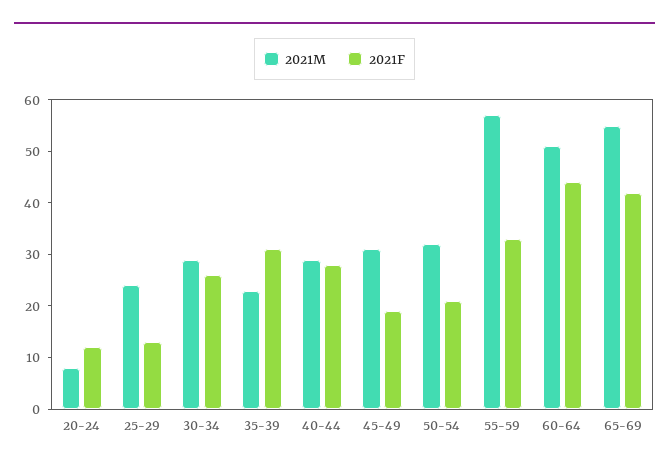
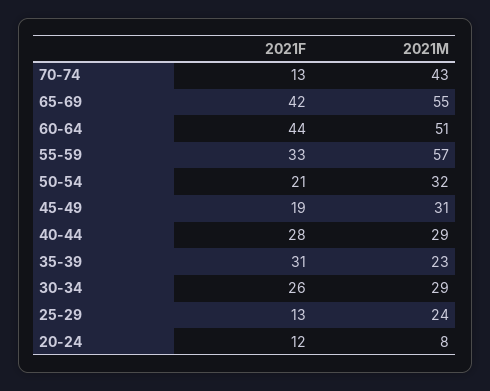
2021F, 70-74: none -> 13
2021M, 70-74: none -> 43

